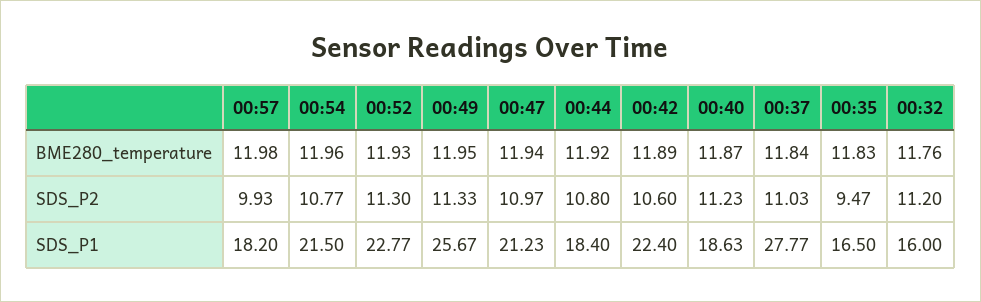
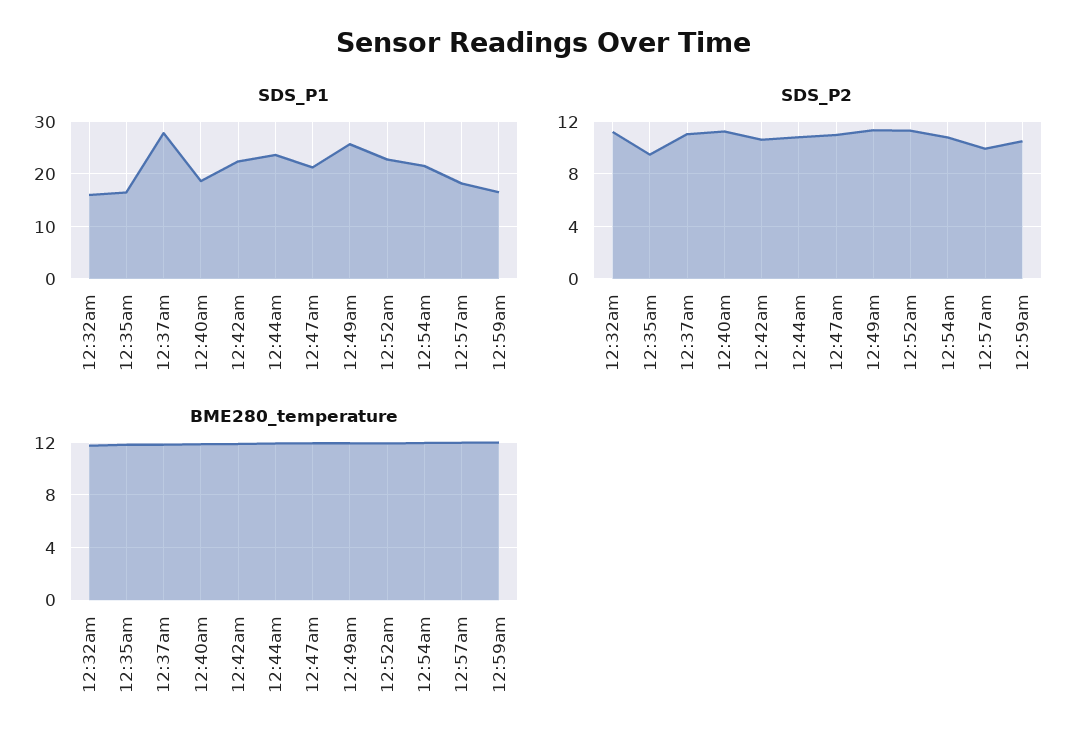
SDS_P1, 00:44: 18.4 -> 24
SDS_P1, 12:59am: none -> 16
SDS_P2, 12:59am: none -> 10.5
BME280_temperature, 12:59am: none -> 12

